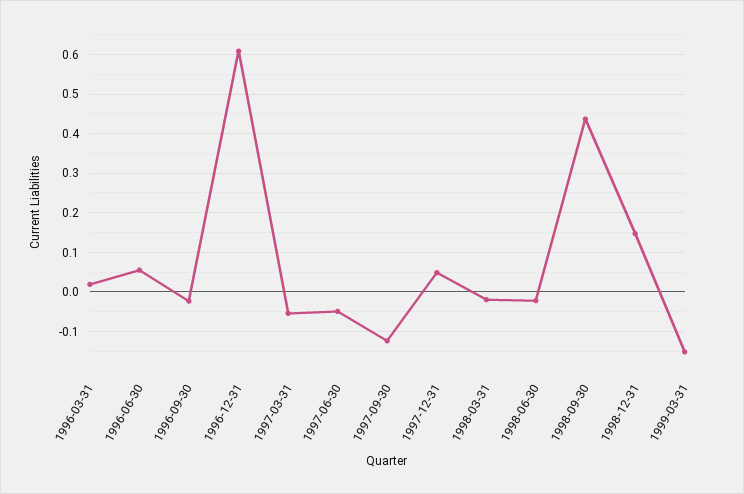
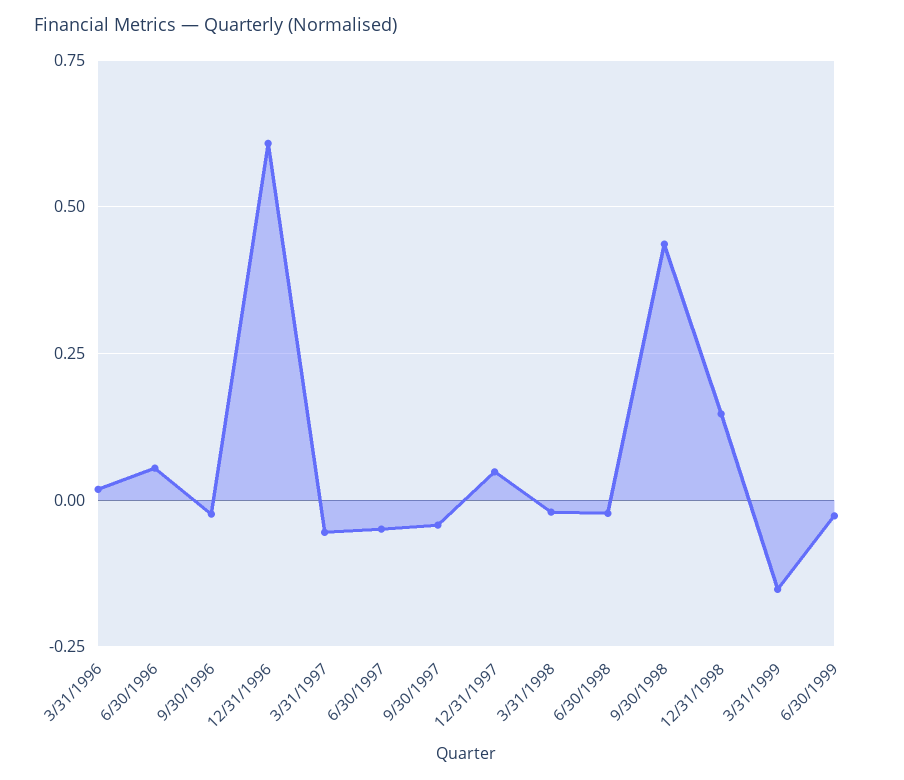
1997-09-30: -0.12 -> -0.05
6/30/1999: none -> -0.025

